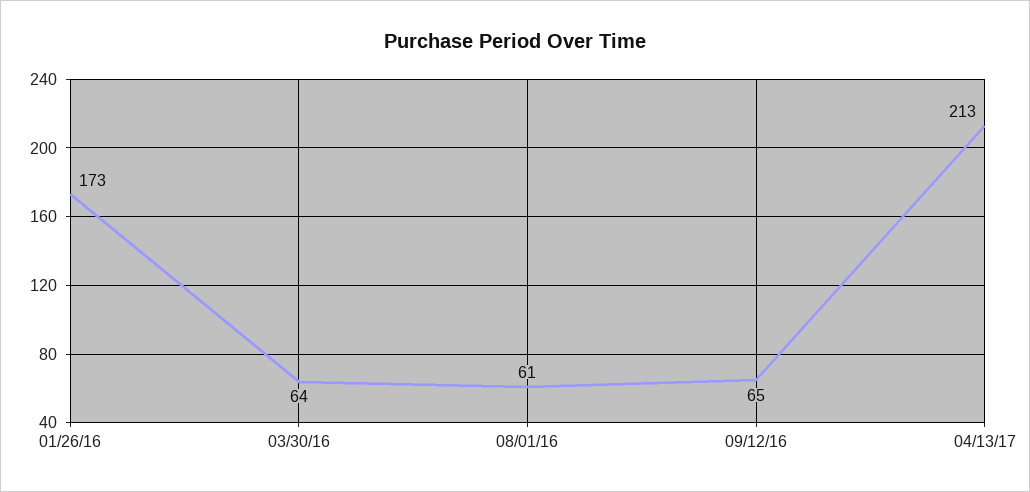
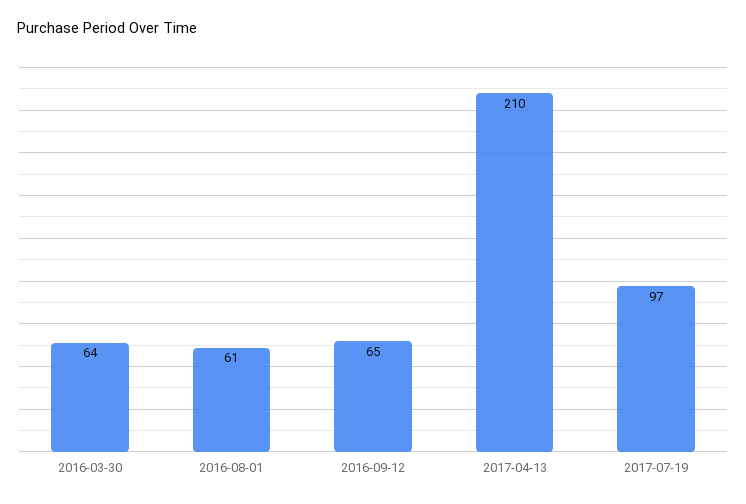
01/26/16: 173 -> none
04/13/17: 213 -> 210
2017-07-19: none -> 97

